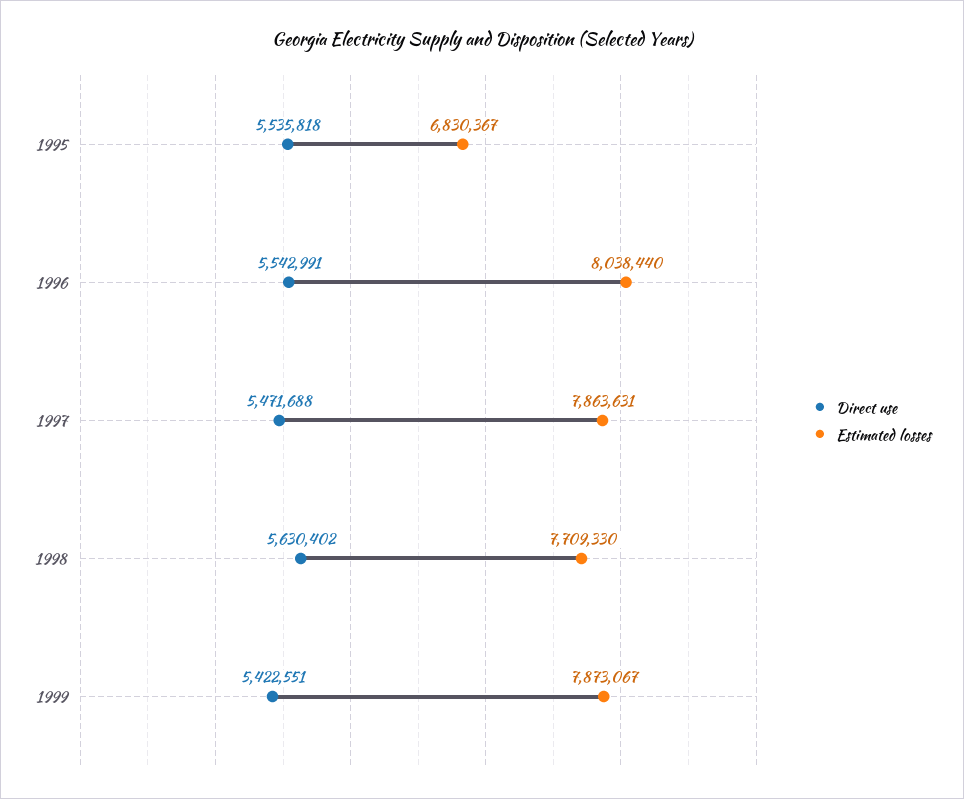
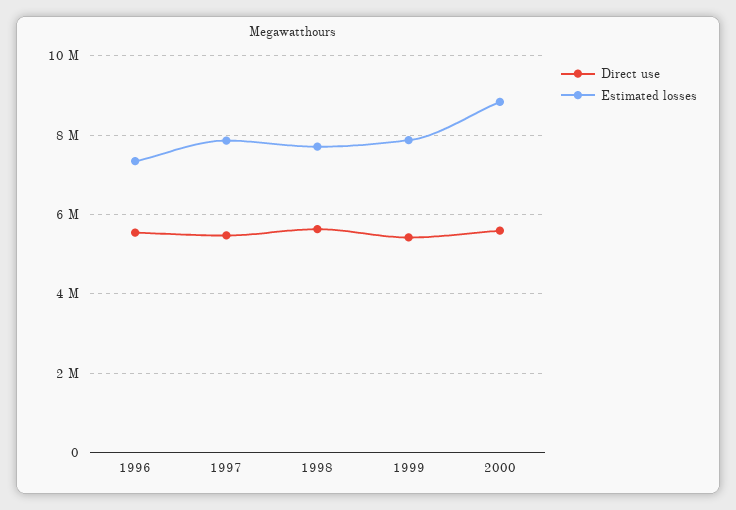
Direct use, 1995: 5535818 -> none
Estimated losses, 1995: 6830367 -> none
Estimated losses, 1996: 8038440 -> 7400000
Direct use, 2000: none -> 5600000
Estimated losses, 2000: none -> 8800000

